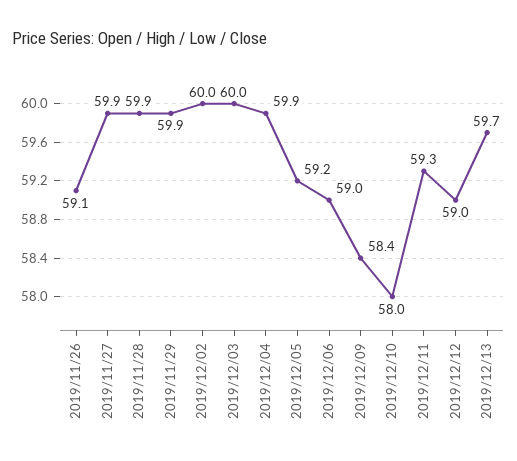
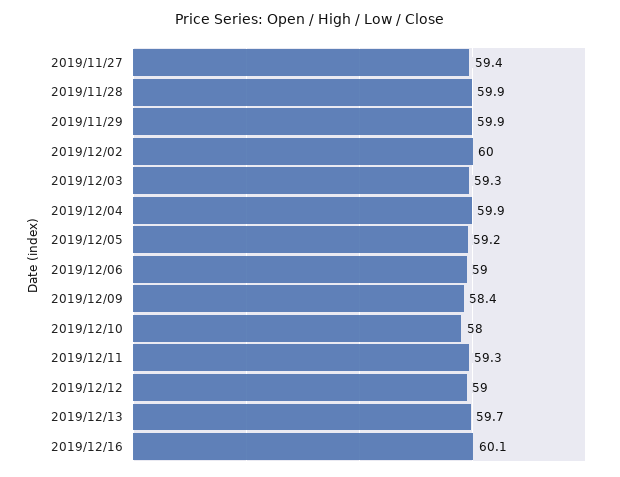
2019/11/26: 59.1 -> none
2019/11/27: 59.9 -> 59.4
2019/12/03: 60 -> 59.3
2019/12/16: none -> 60.1

